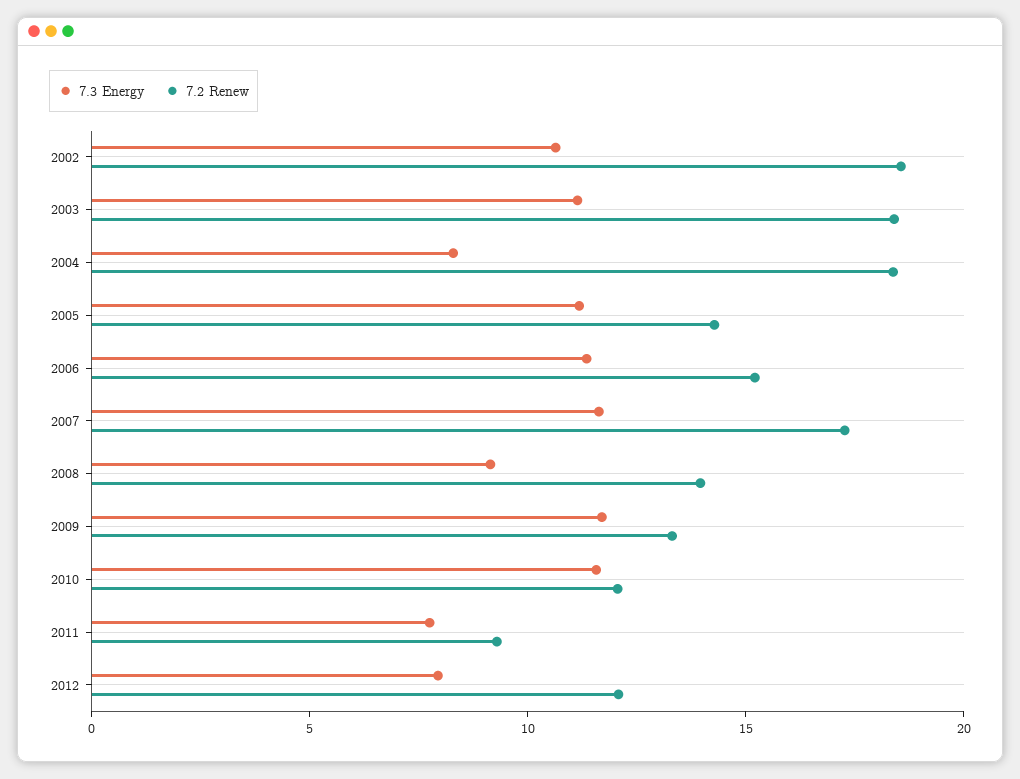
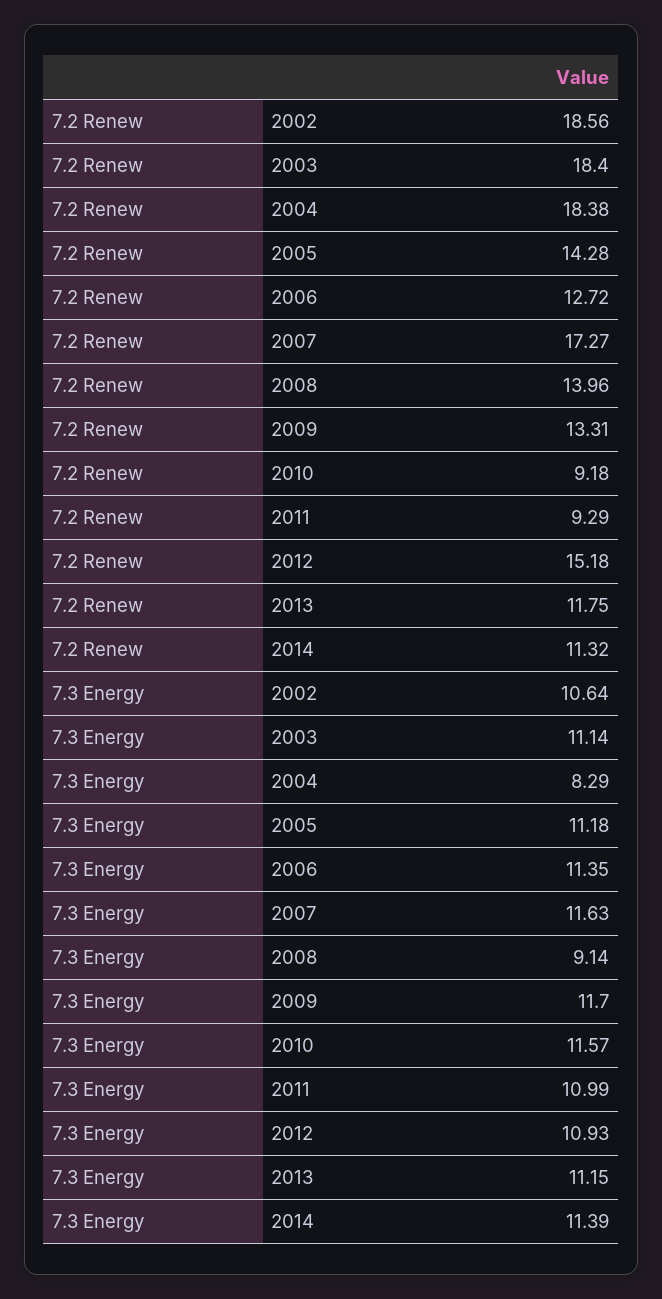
7.2 Renew, 2006: 15 -> 12.72
7.2 Renew, 2010: 12 -> 9.18
7.3 Energy, 2011: 8 -> 10.99
7.3 Energy, 2012: 8 -> 10.93
7.2 Renew, 2012: 12 -> 15.18
7.2 Renew, 2013: none -> 11.75
7.2 Renew, 2014: none -> 11.32
7.3 Energy, 2013: none -> 11.15
7.3 Energy, 2014: none -> 11.39

